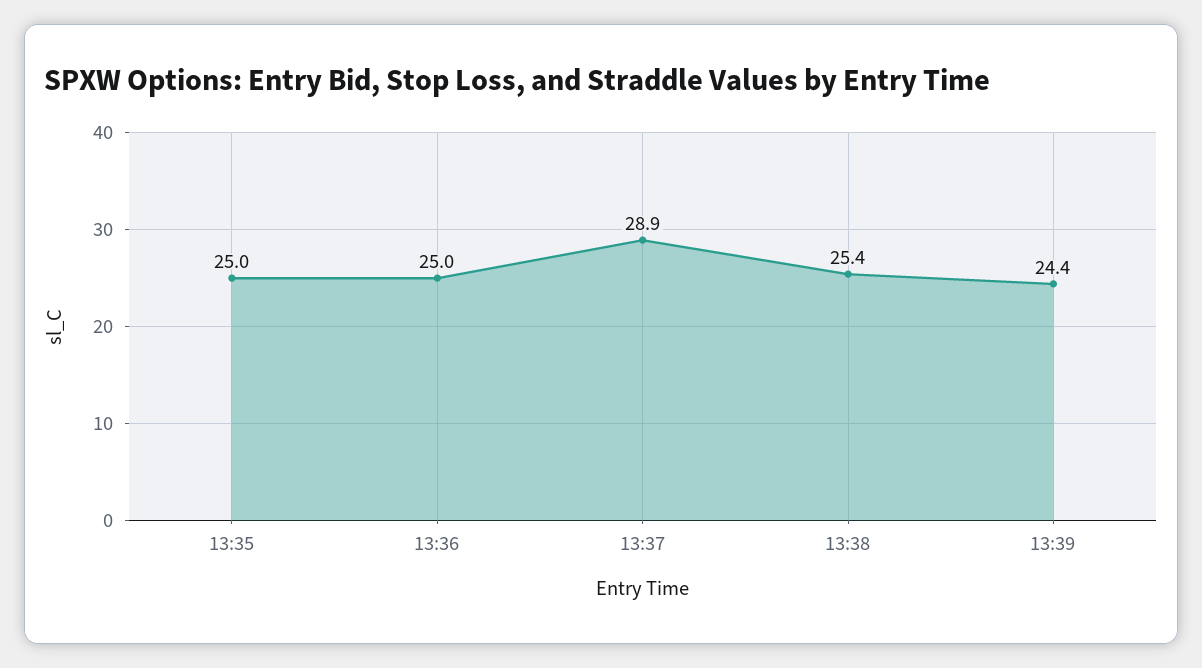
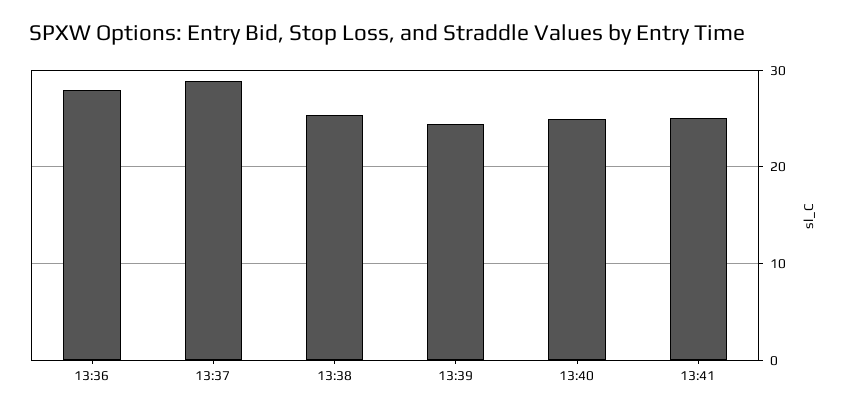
13:35: 25 -> none
13:36: 25 -> 28
13:40: none -> 25
13:41: none -> 25

